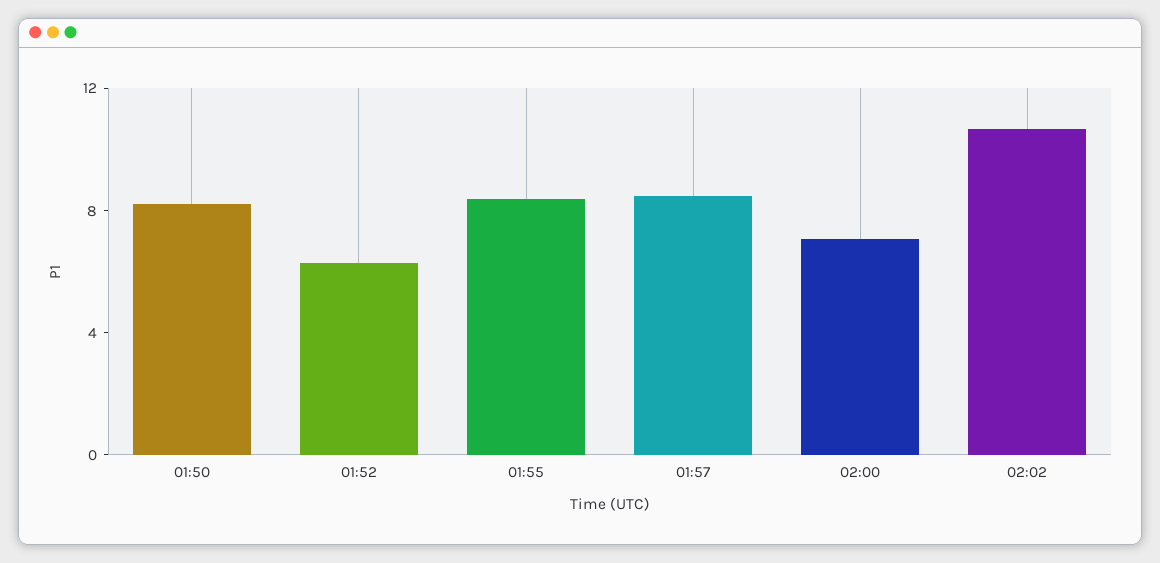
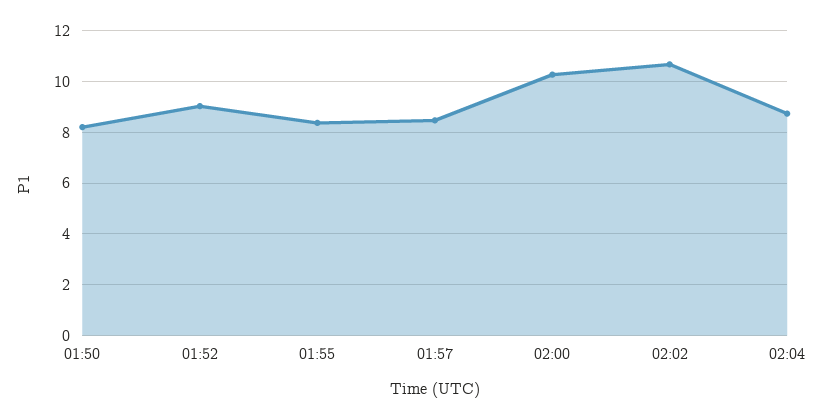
01:52: 6 -> 9
02:00: 7 -> 10.25
02:04: none -> 8.75

